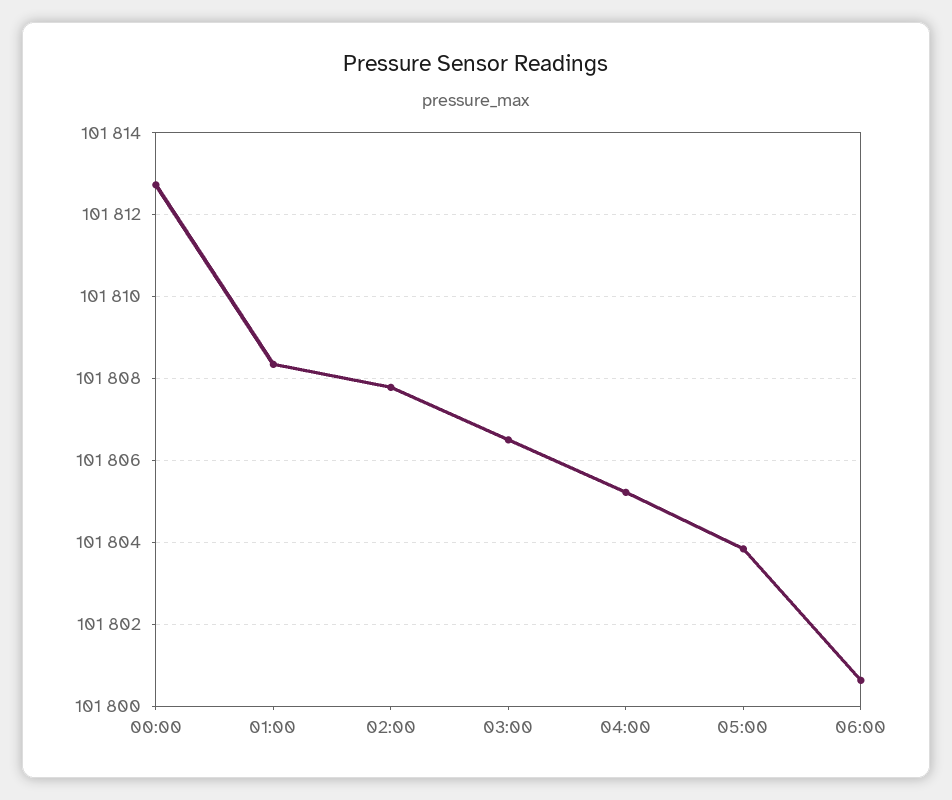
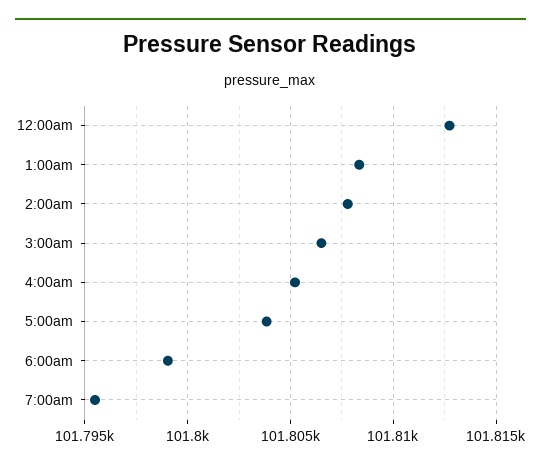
06:00: 101800.6 -> 101799
7:00am: none -> 101795.5

